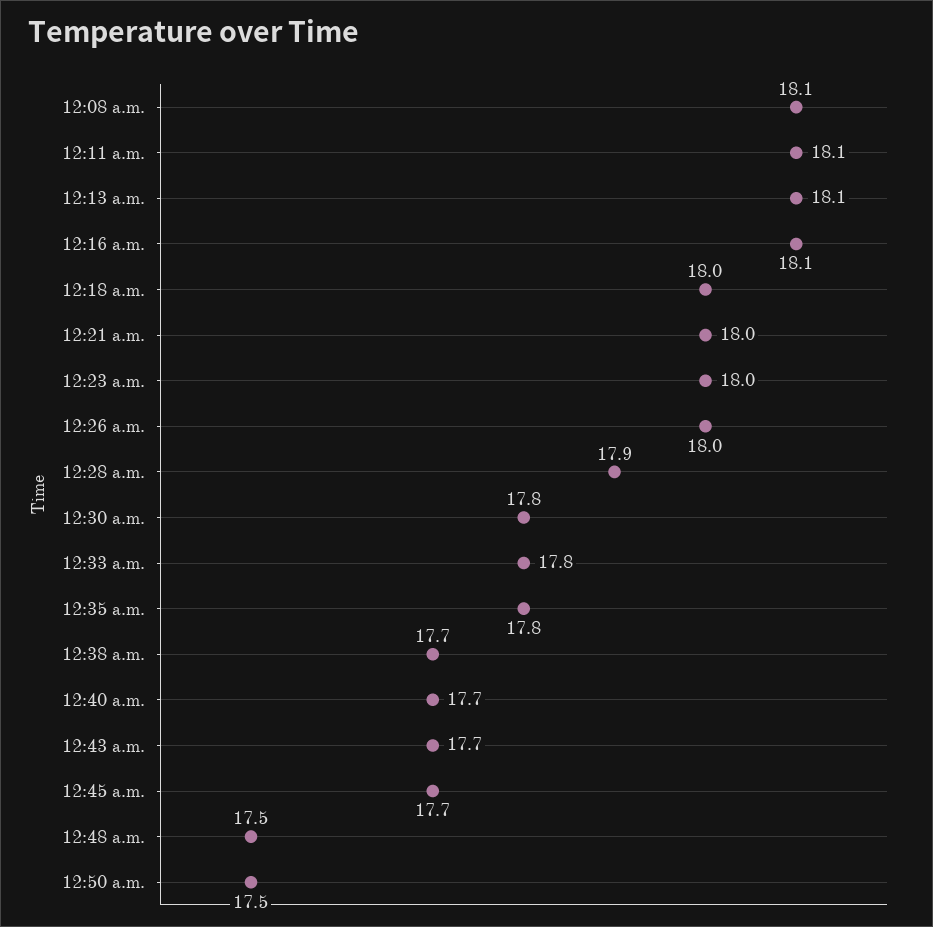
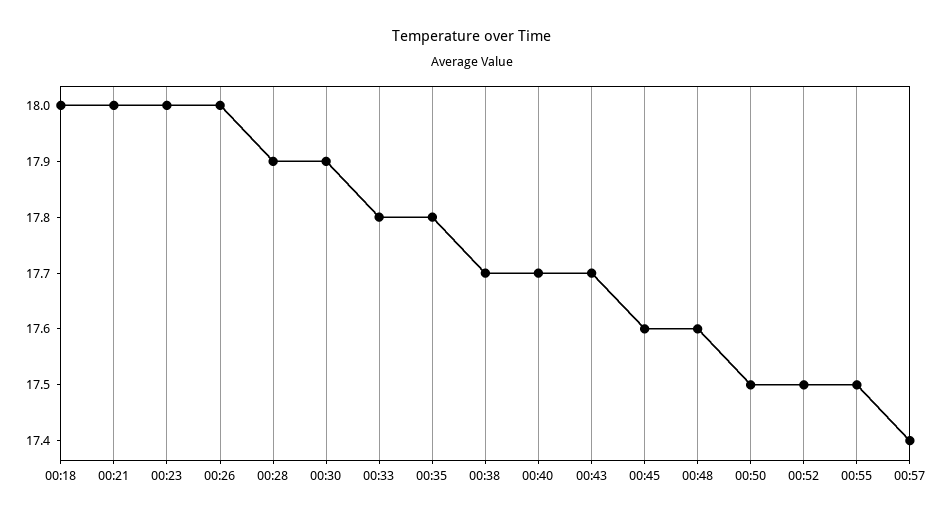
12:08 a.m.: 18.1 -> none
12:11 a.m.: 18.1 -> none
12:13 a.m.: 18.1 -> none
12:16 a.m.: 18.1 -> none
12:30 a.m.: 17.8 -> 17.9
12:45 a.m.: 17.7 -> 17.6
12:48 a.m.: 17.5 -> 17.6
00:52: none -> 17.5
00:55: none -> 17.5
00:57: none -> 17.4

